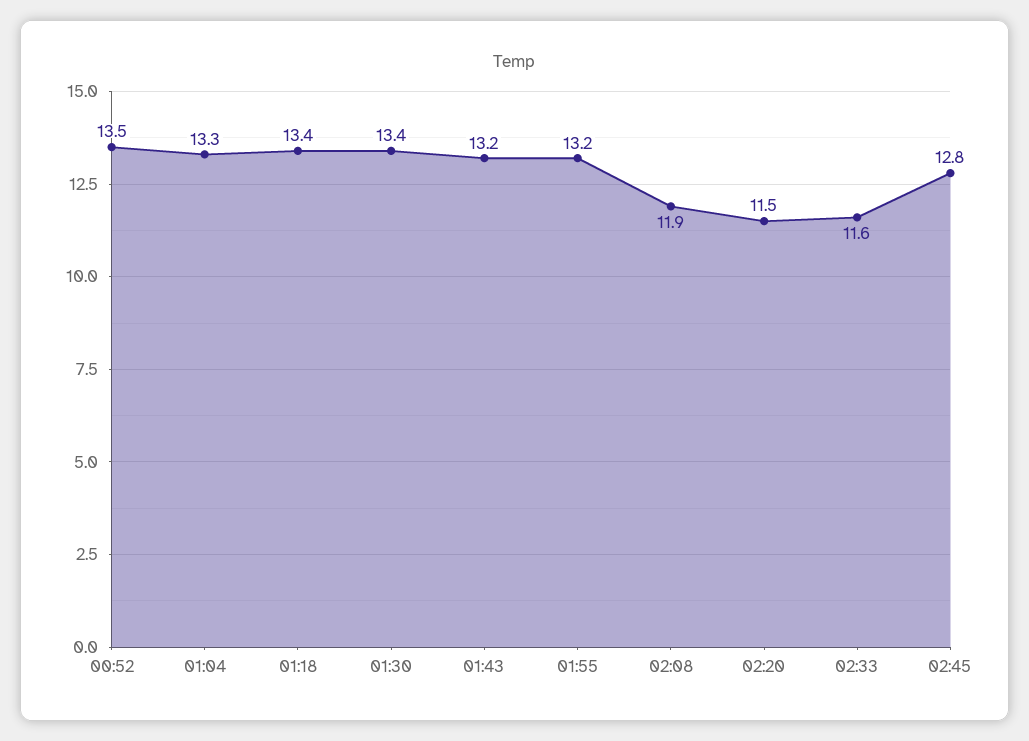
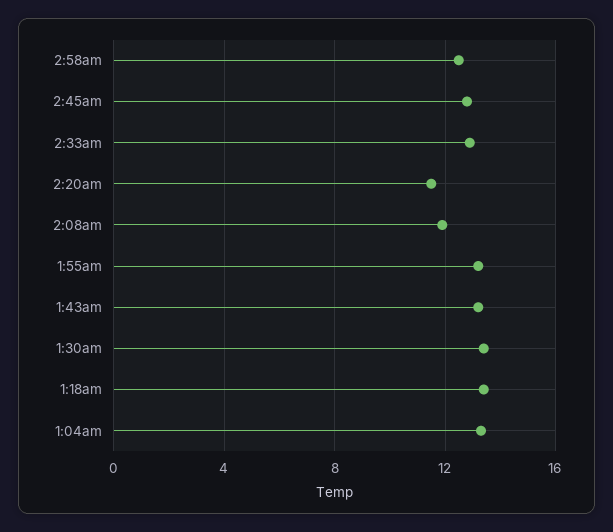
00:52: 13.5 -> none
02:33: 11.6 -> 13
2:58am: none -> 12.5

